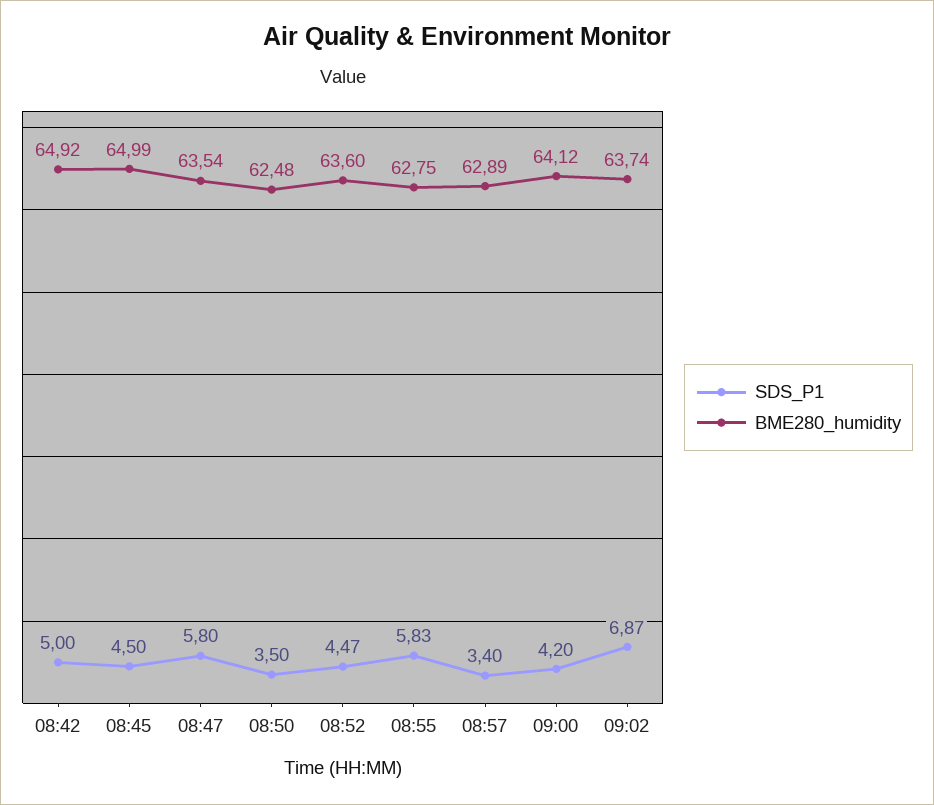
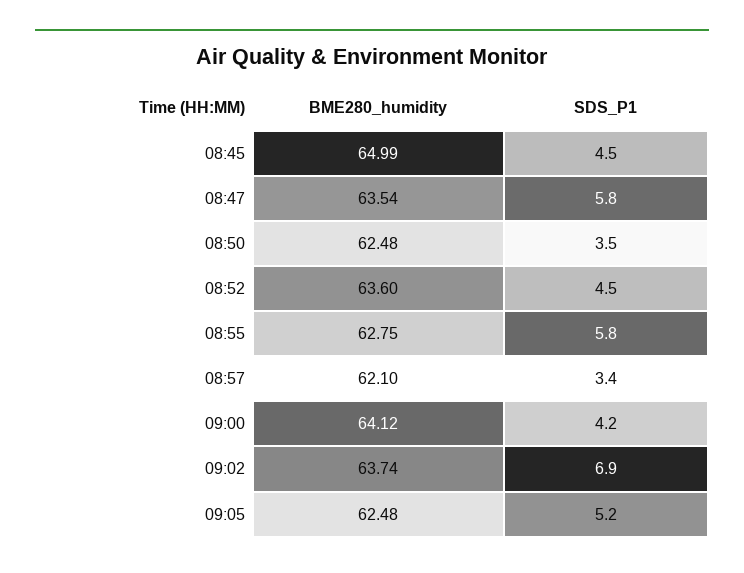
SDS_P1, 08:42: 5 -> none
BME280_humidity, 08:42: 64.92 -> none
BME280_humidity, 08:57: 62.89 -> 62.1
BME280_humidity, 09:05: none -> 62.48
SDS_P1, 09:05: none -> 5.2

